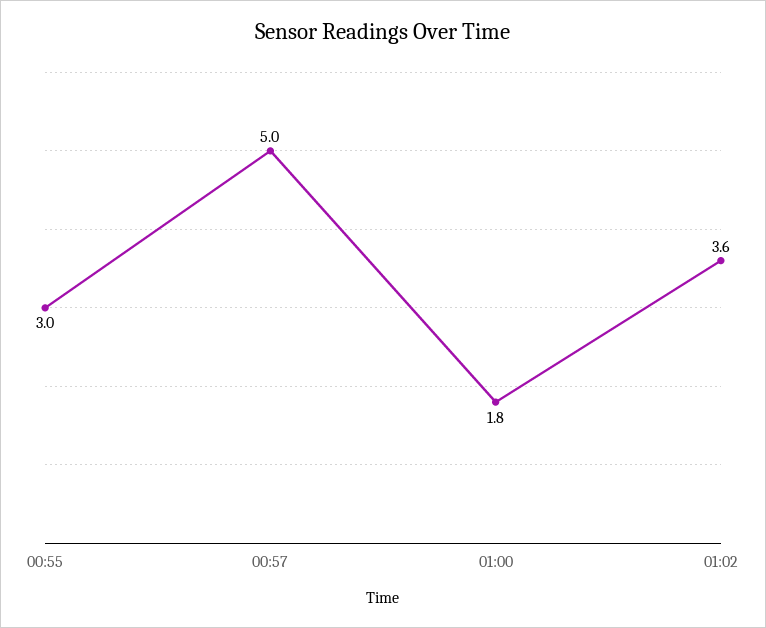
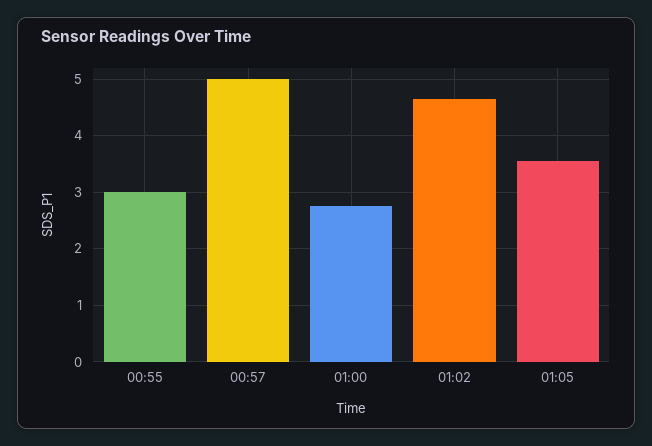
01:00: 1.8 -> 2.8
01:02: 3.6 -> 4.6
01:05: none -> 3.6

